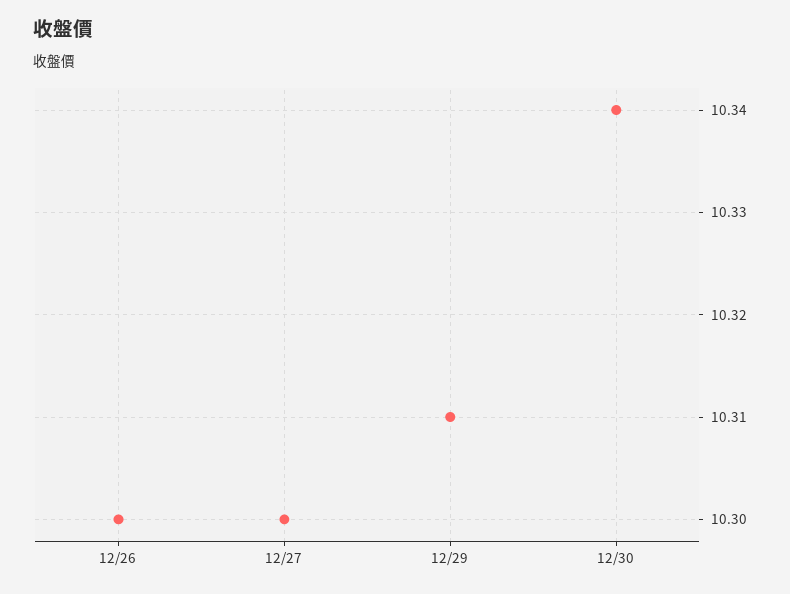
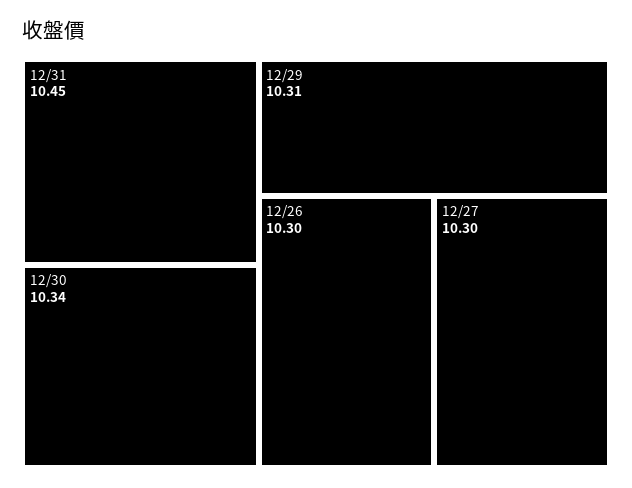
12/31: none -> 10.45

